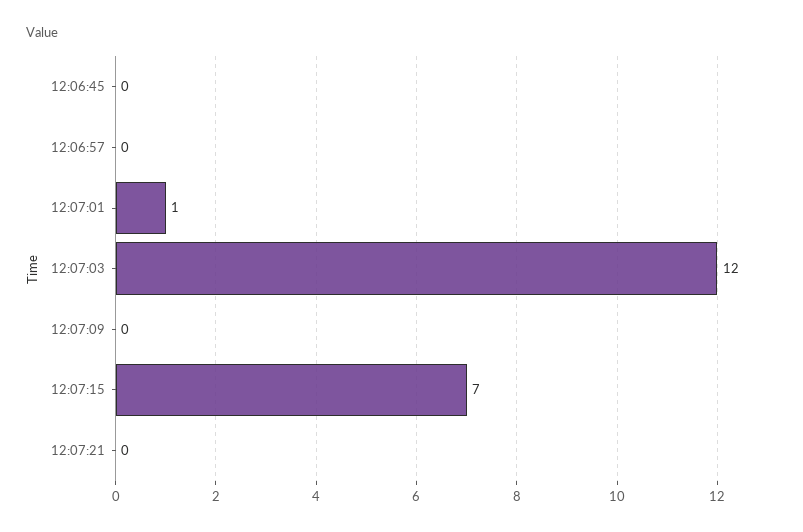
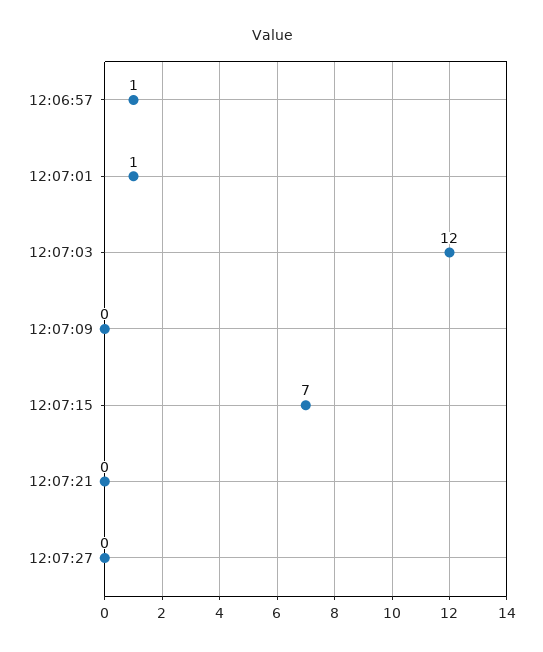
12:06:45: 0 -> none
12:06:57: 0 -> 1
12:07:27: none -> 0

